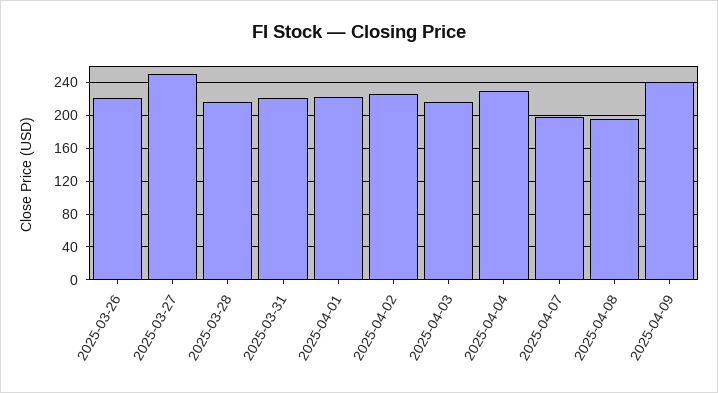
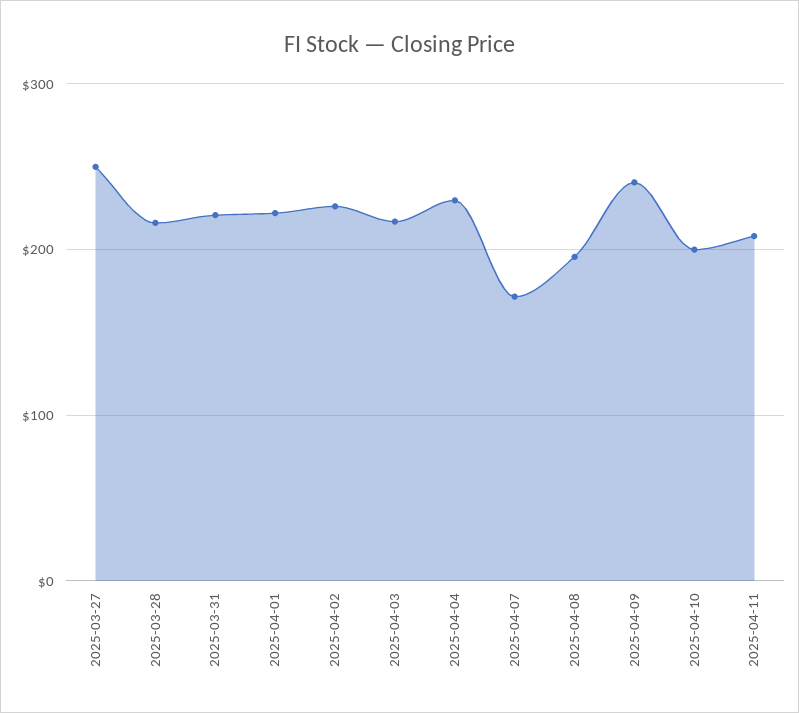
2025-03-26: 220 -> none
2025-04-07: 200 -> 170
2025-04-10: none -> 200
2025-04-11: none -> 210

